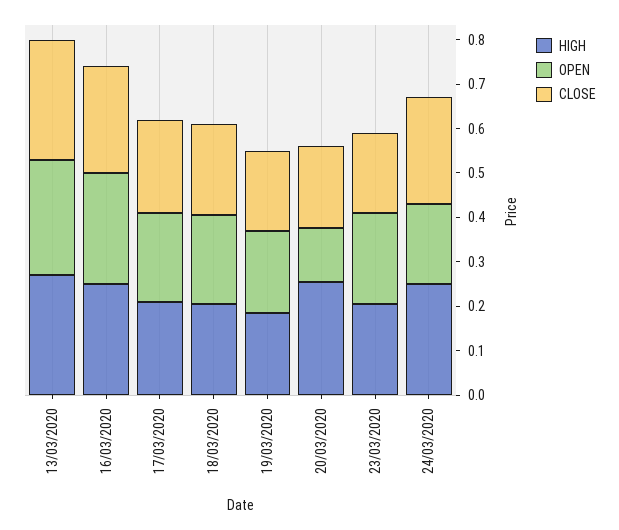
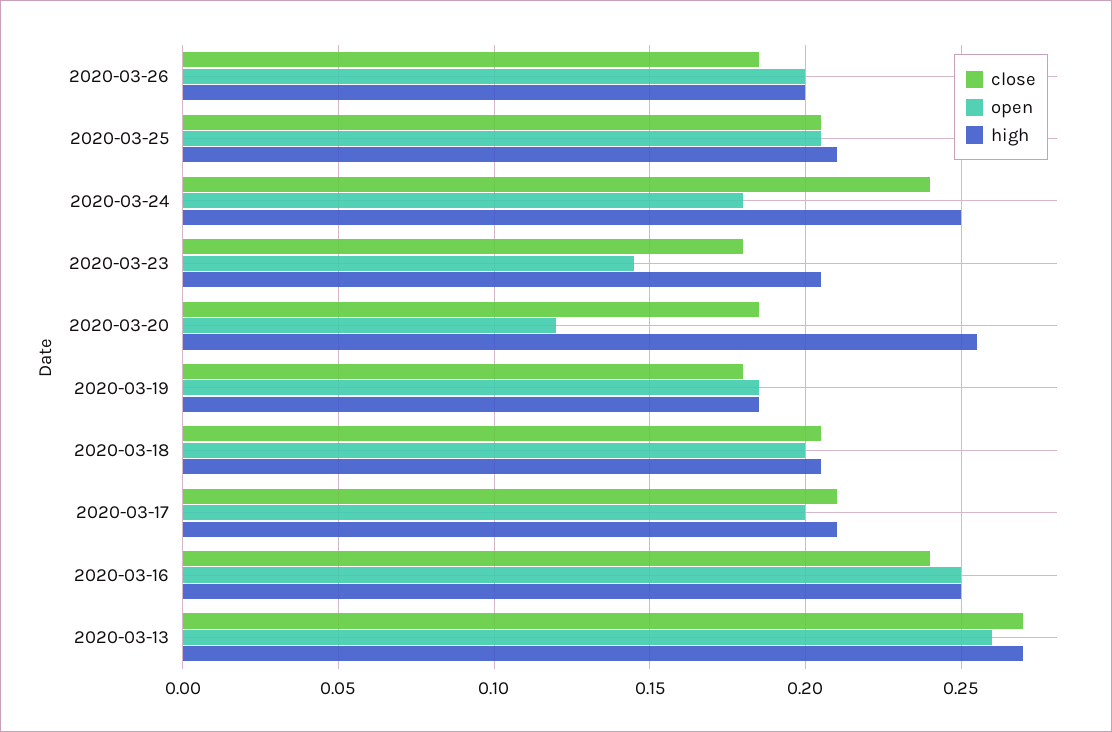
OPEN, 23/03/2020: 0.2 -> 0.145
CLOSE, 2020-03-26: none -> 0.185
OPEN, 2020-03-26: none -> 0.2
HIGH, 2020-03-26: none -> 0.2
CLOSE, 2020-03-25: none -> 0.205
OPEN, 2020-03-25: none -> 0.205
HIGH, 2020-03-25: none -> 0.21

